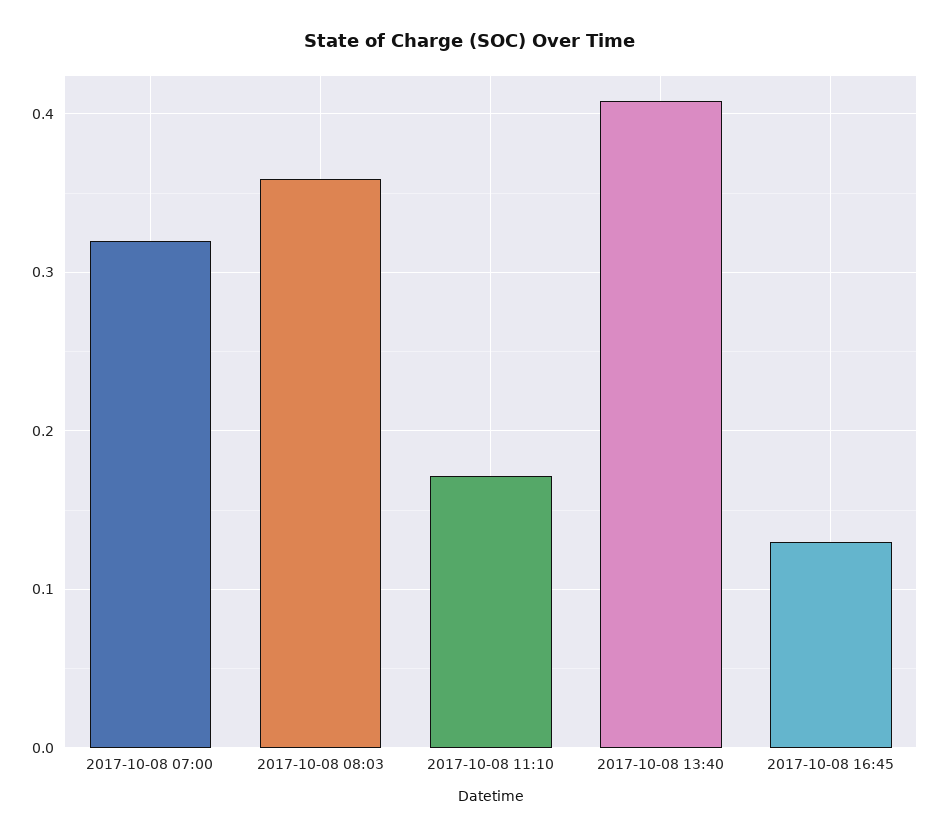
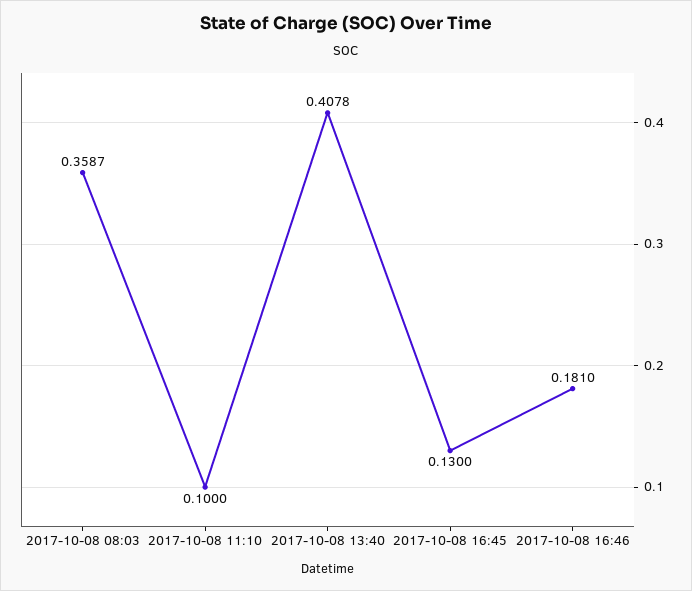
2017-10-08 07:00: 0.32 -> none
2017-10-08 11:10: 0.17 -> 0.1
2017-10-08 16:46: none -> 0.181

